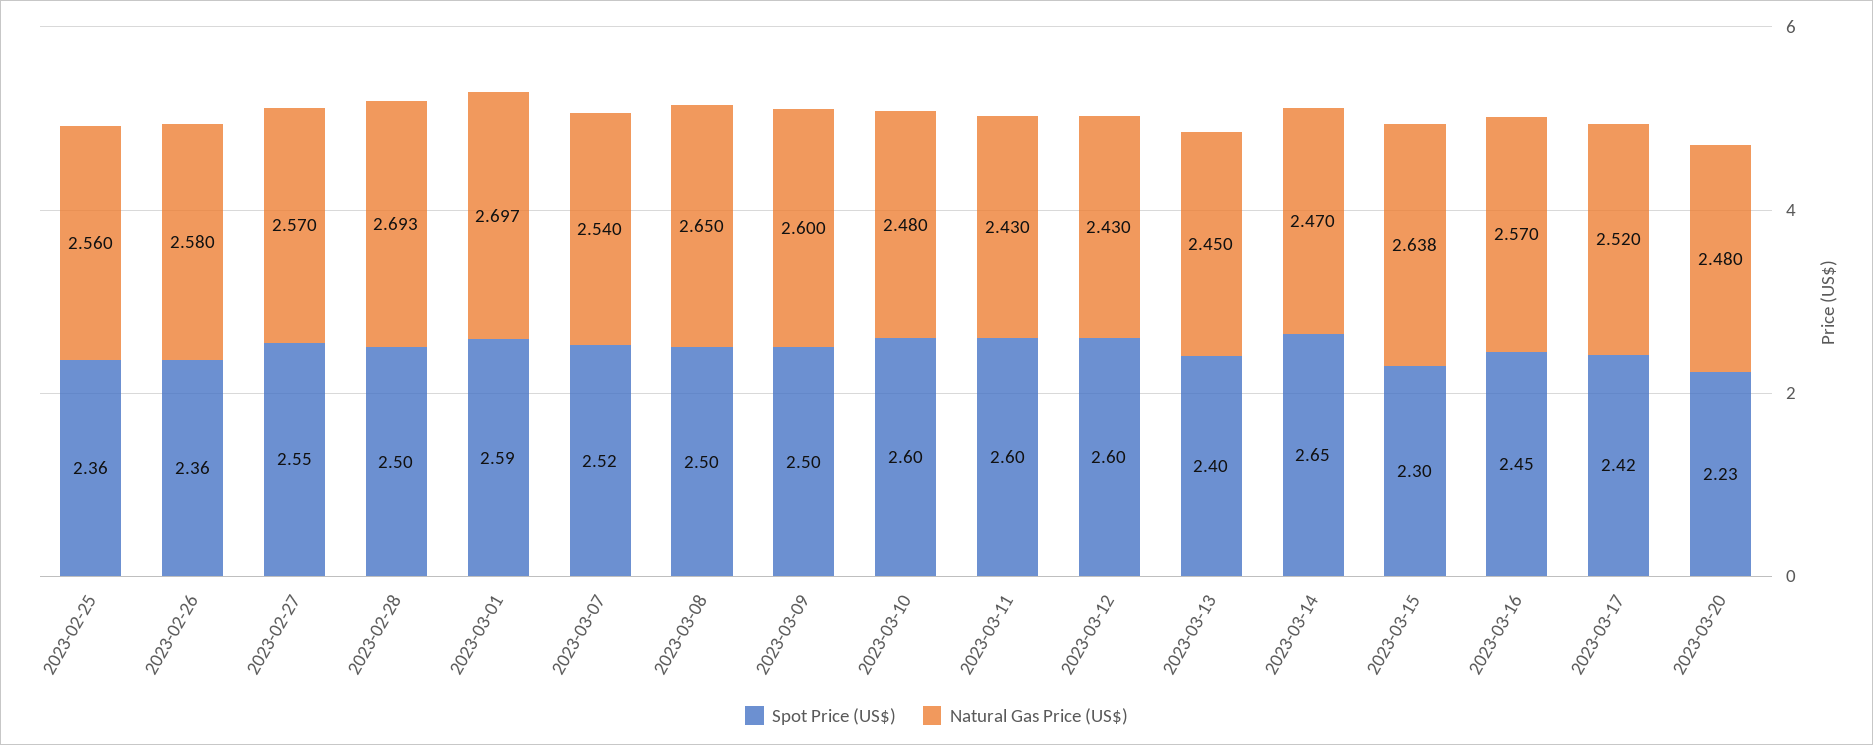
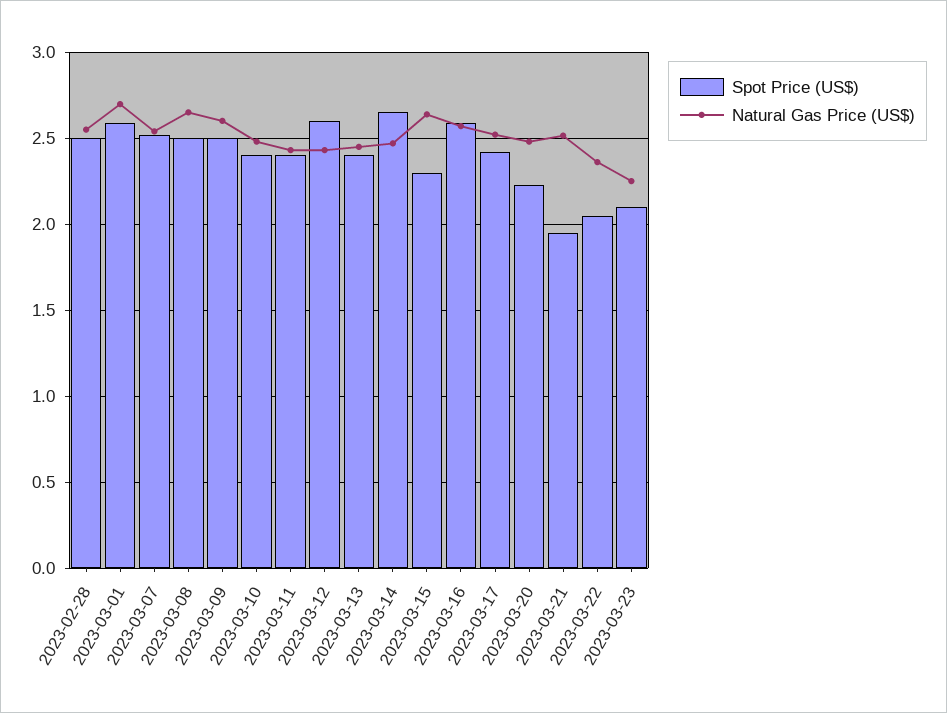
Spot Price (US$), 2023-02-25: 2.36 -> none
Natural Gas Price (US$), 2023-02-25: 2.56 -> none
Spot Price (US$), 2023-02-26: 2.36 -> none
Natural Gas Price (US$), 2023-02-26: 2.58 -> none
Spot Price (US$), 2023-02-27: 2.55 -> none
Natural Gas Price (US$), 2023-02-27: 2.57 -> none
Natural Gas Price (US$), 2023-02-28: 2.693 -> 2.55
Spot Price (US$), 2023-03-10: 2.6 -> 2.4
Spot Price (US$), 2023-03-11: 2.6 -> 2.4
Spot Price (US$), 2023-03-16: 2.45 -> 2.6
Spot Price (US$), 2023-03-21: none -> 1.95
Natural Gas Price (US$), 2023-03-21: none -> 2.5
Spot Price (US$), 2023-03-22: none -> 2.05
Natural Gas Price (US$), 2023-03-22: none -> 2.35
Spot Price (US$), 2023-03-23: none -> 2.1
Natural Gas Price (US$), 2023-03-23: none -> 2.25

